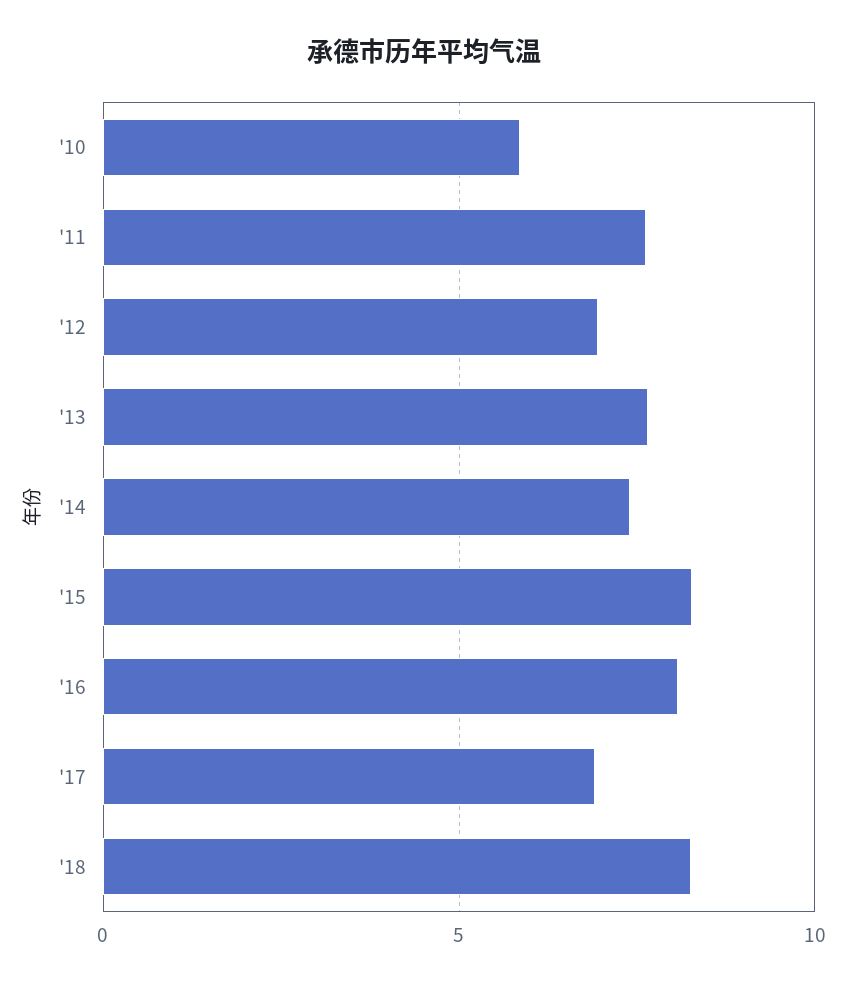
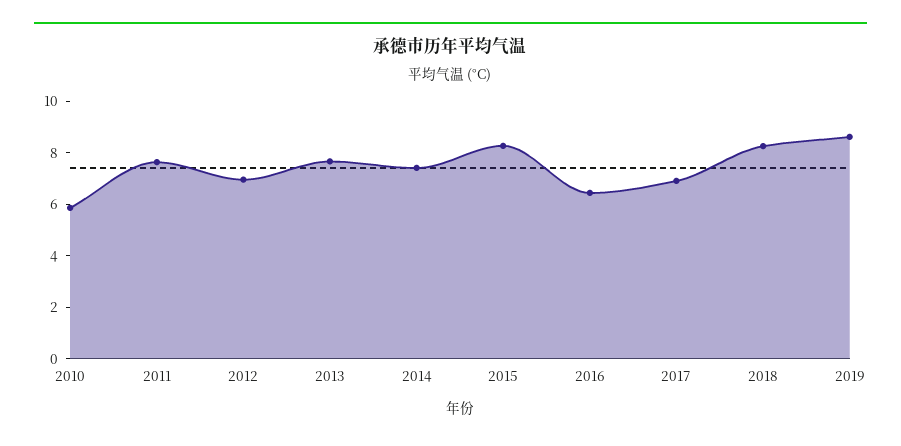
'16: 8 -> 6.5
2019: none -> 8.5

